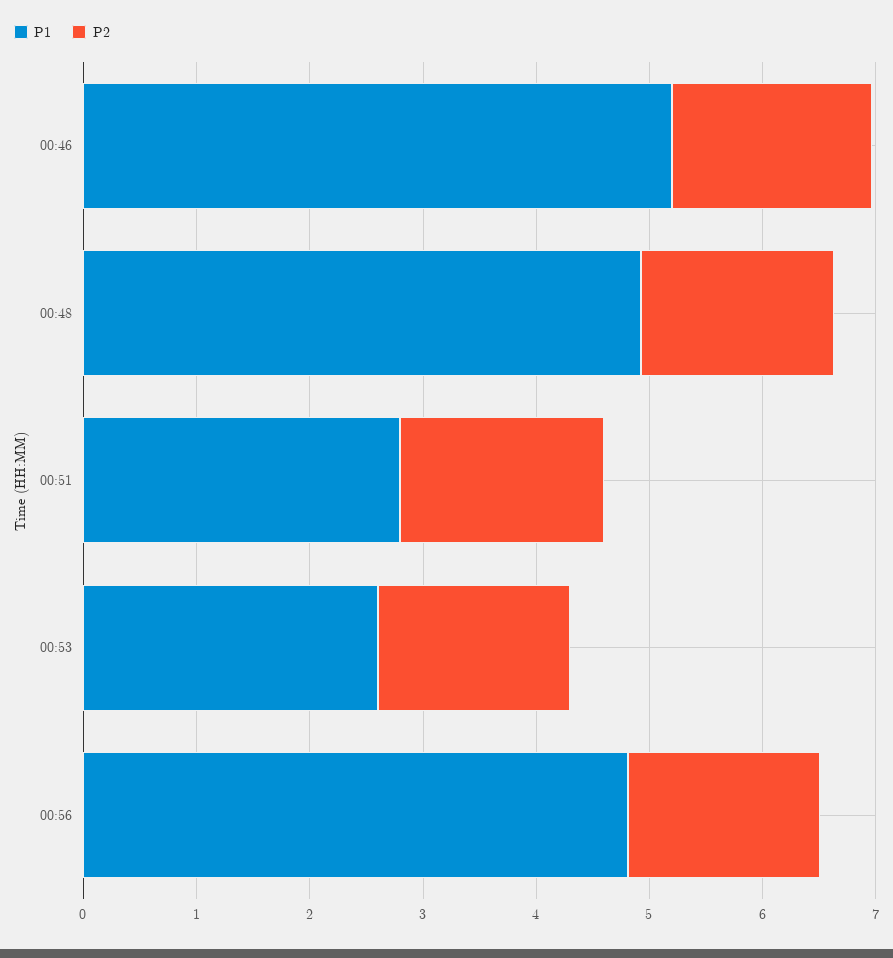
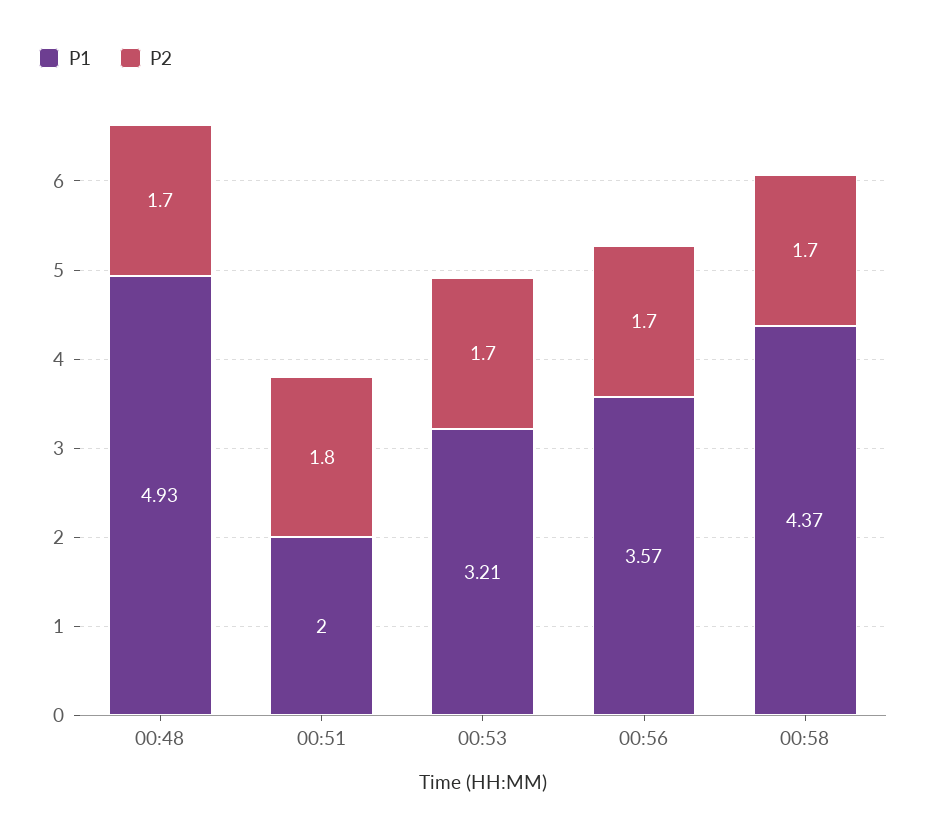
P1, 00:46: 5.2 -> none
P2, 00:46: 1.8 -> none
P1, 00:51: 2.8 -> 2
P1, 00:53: 2.6 -> 3.21
P1, 00:56: 4.8 -> 3.57
P1, 00:58: none -> 4.37
P2, 00:58: none -> 1.7

